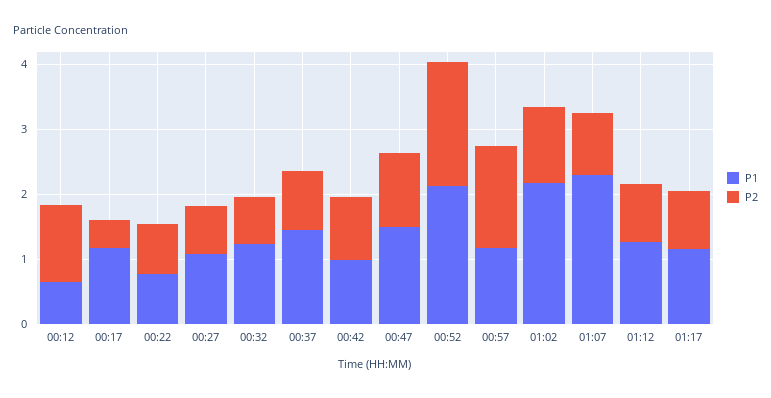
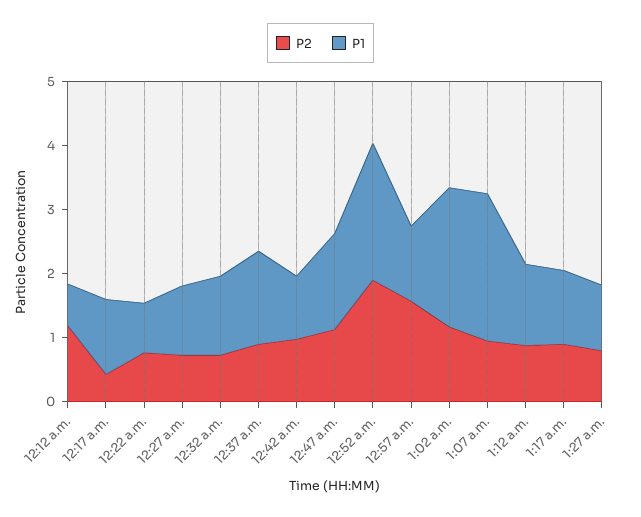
P2, 1:27 a.m.: none -> 0.8
P1, 1:27 a.m.: none -> 1

